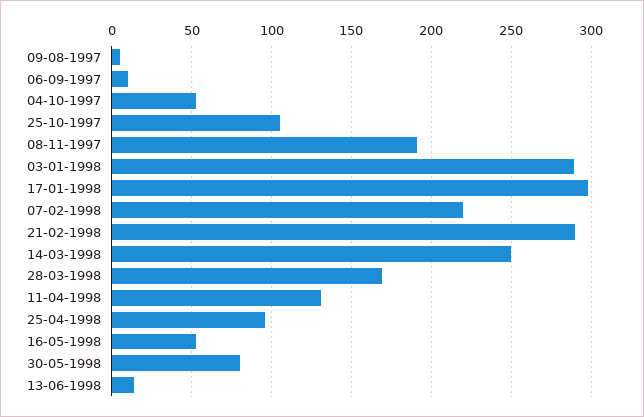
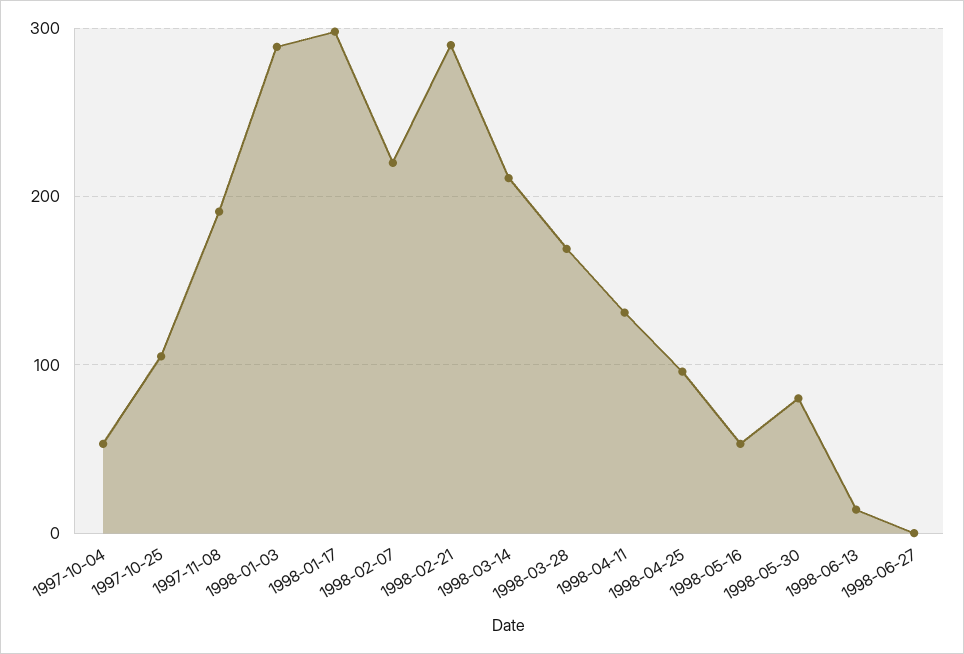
09-08-1997: 5 -> none
06-09-1997: 10 -> none
14-03-1998: 250 -> 210
1998-06-27: none -> 0

